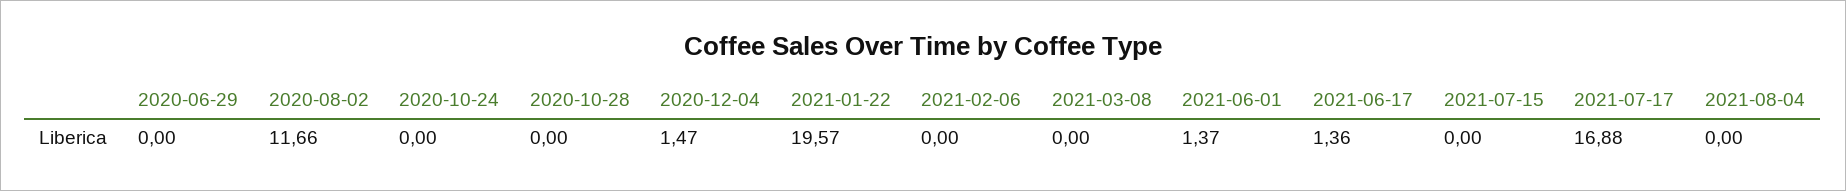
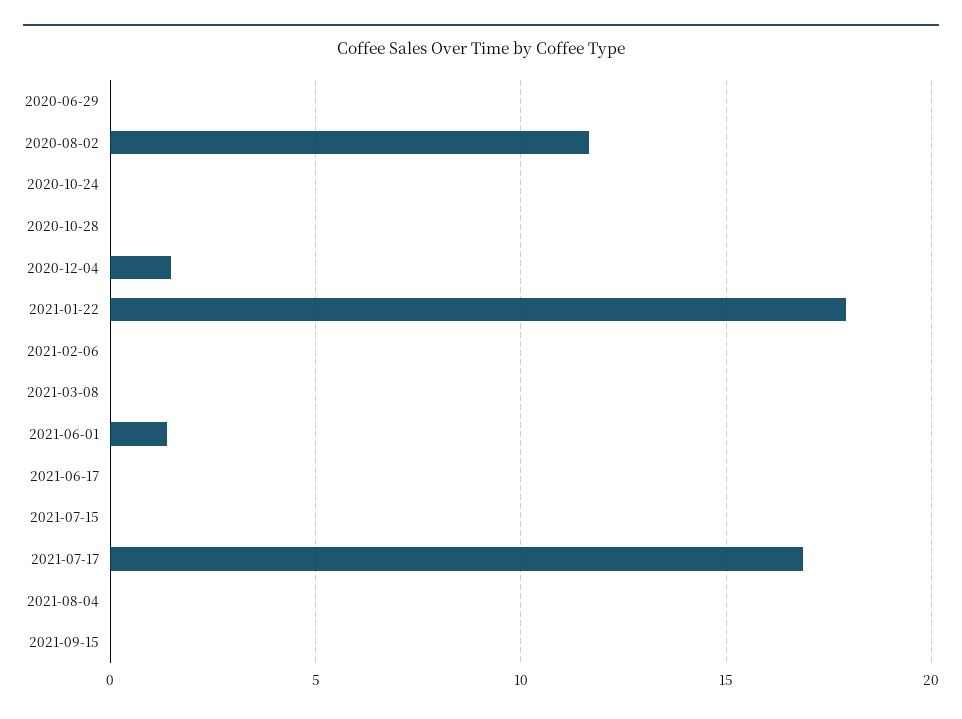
2021-01-22: 19.57 -> 18
2021-06-17: 1.36 -> 0
2021-09-15: none -> 0

